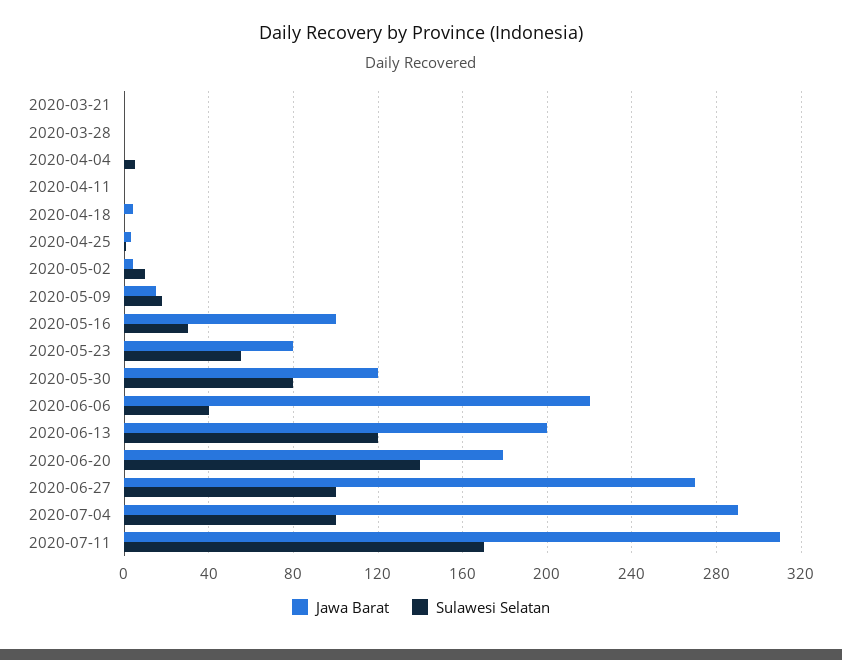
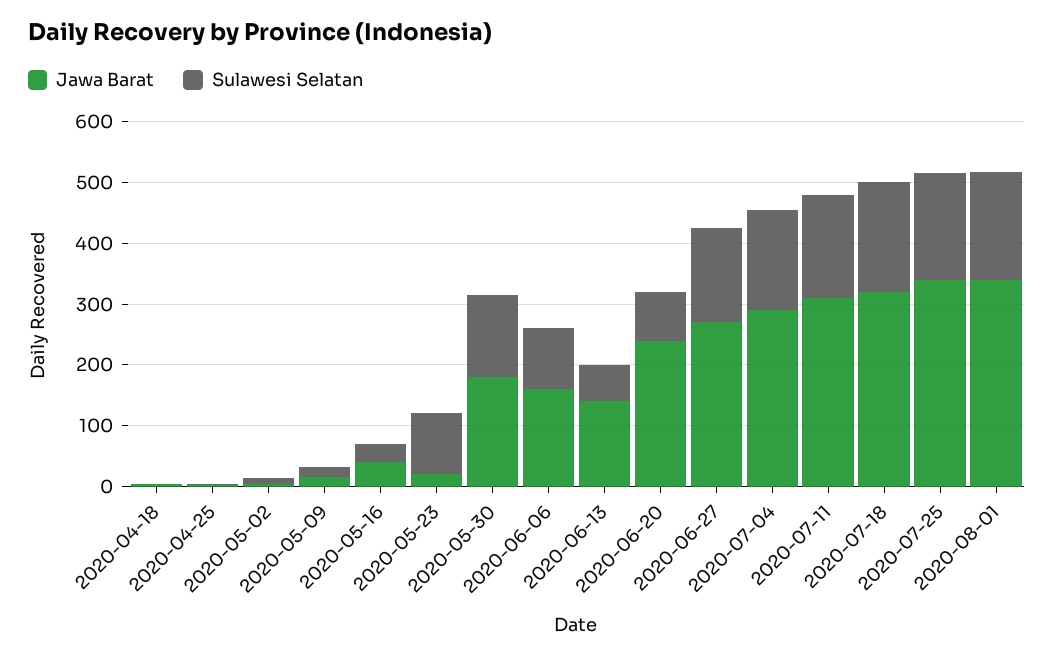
Jawa Barat, 2020-03-21: 0 -> none
Sulawesi Selatan, 2020-03-21: 0 -> none
Jawa Barat, 2020-03-28: 0 -> none
Sulawesi Selatan, 2020-03-28: 0 -> none
Jawa Barat, 2020-04-04: 0 -> none
Sulawesi Selatan, 2020-04-04: 5 -> none
Jawa Barat, 2020-04-11: 0 -> none
Sulawesi Selatan, 2020-04-11: 0 -> none
Jawa Barat, 2020-05-16: 100 -> 40
Jawa Barat, 2020-05-23: 80 -> 20
Sulawesi Selatan, 2020-05-23: 55 -> 100
Jawa Barat, 2020-05-30: 120 -> 180
Sulawesi Selatan, 2020-05-30: 80 -> 140
Jawa Barat, 2020-06-06: 220 -> 160
Sulawesi Selatan, 2020-06-06: 40 -> 100
Jawa Barat, 2020-06-13: 200 -> 140
Sulawesi Selatan, 2020-06-13: 120 -> 60
Jawa Barat, 2020-06-20: 180 -> 240
Sulawesi Selatan, 2020-06-20: 140 -> 80
Sulawesi Selatan, 2020-06-27: 100 -> 160
Sulawesi Selatan, 2020-07-04: 100 -> 160
Jawa Barat, 2020-07-18: none -> 320
Sulawesi Selatan, 2020-07-18: none -> 180
Jawa Barat, 2020-07-25: none -> 340
Sulawesi Selatan, 2020-07-25: none -> 180
Jawa Barat, 2020-08-01: none -> 340
Sulawesi Selatan, 2020-08-01: none -> 180

